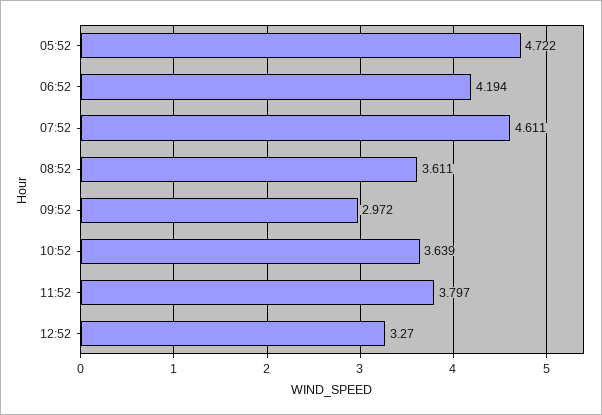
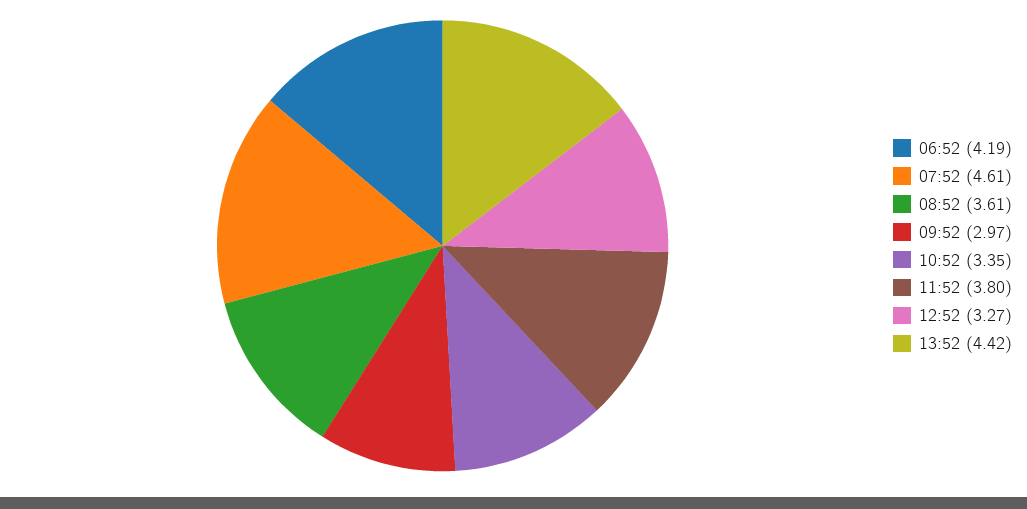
05:52: 4.722 -> none
10:52: 3.639 -> 3.35
13:52: none -> 4.42

